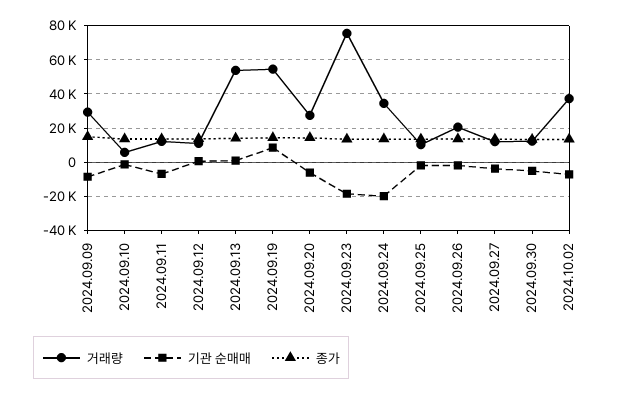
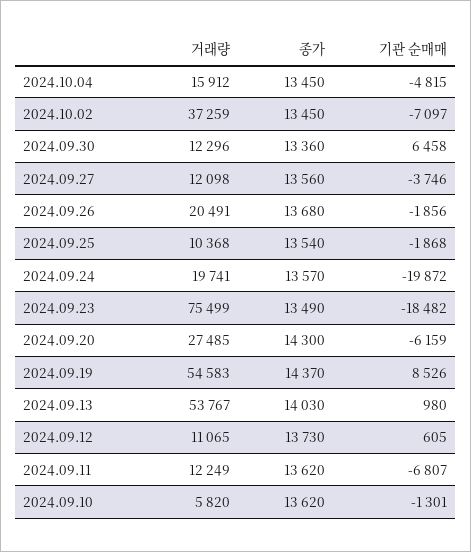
거래량, 2024.09.09: 30000 -> none
기관 순매매, 2024.09.09: -10000 -> none
종가, 2024.09.09: 15000 -> none
거래량, 2024.09.24: 35000 -> 19741
기관 순매매, 2024.09.30: -5000 -> 6458
거래량, 2024.10.04: none -> 15912
종가, 2024.10.04: none -> 13450
기관 순매매, 2024.10.04: none -> -4815

